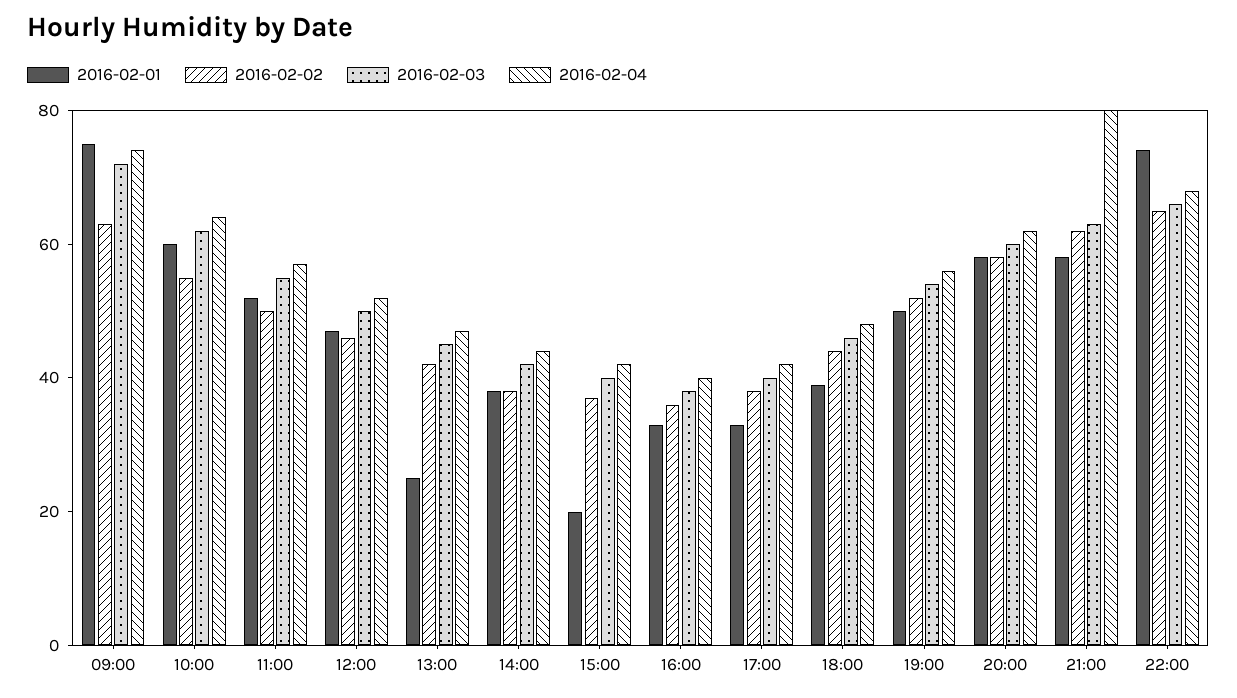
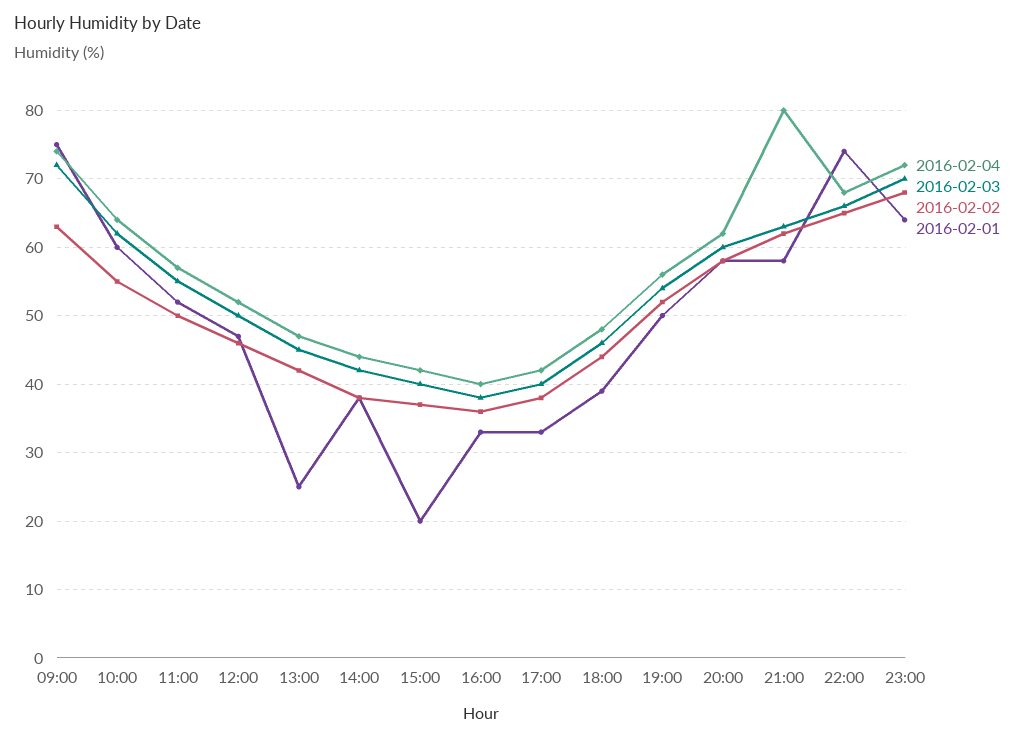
2016-02-04, 23:00: none -> 72
2016-02-03, 23:00: none -> 70
2016-02-02, 23:00: none -> 68
2016-02-01, 23:00: none -> 64

